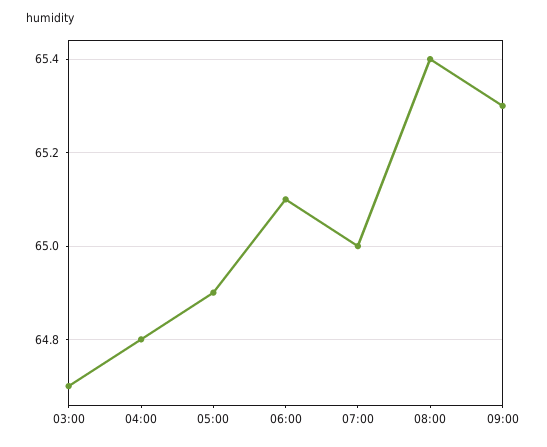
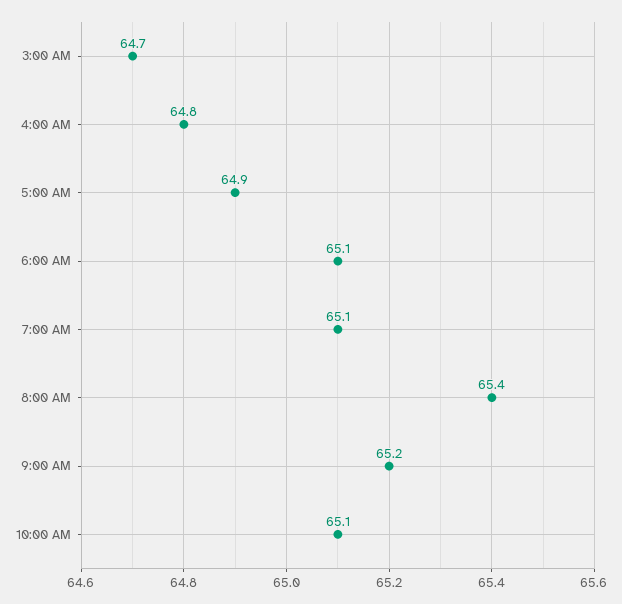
07:00: 65 -> 65.1
09:00: 65.3 -> 65.2
10:00 AM: none -> 65.1

